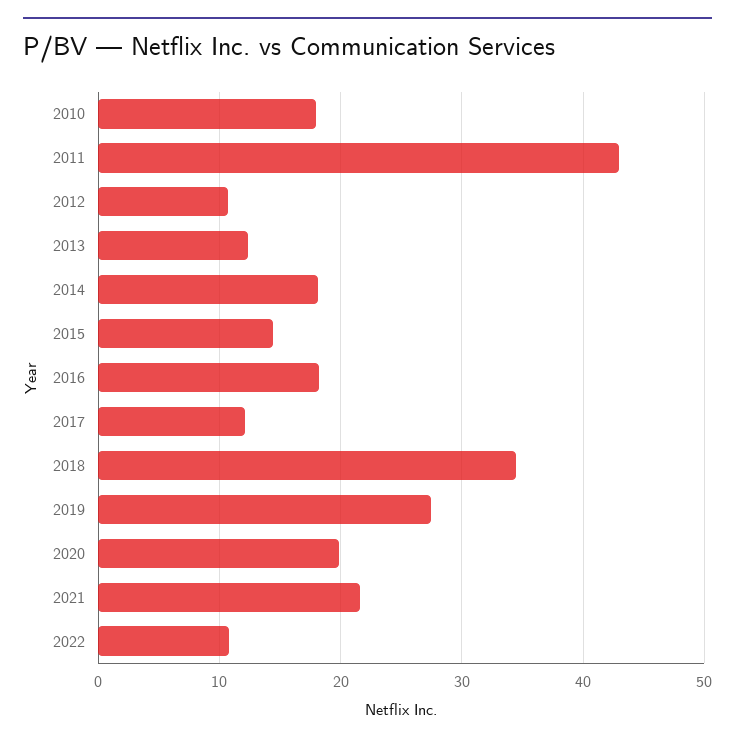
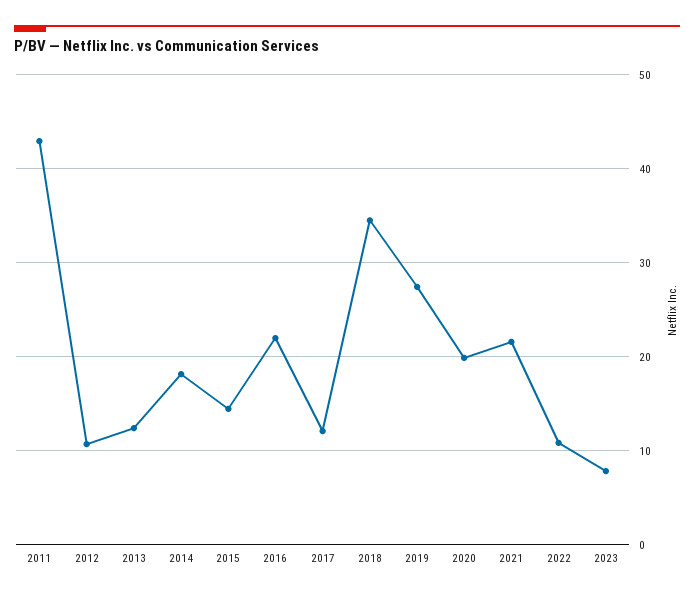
2010: 18 -> none
2016: 18 -> 22
2023: none -> 8

